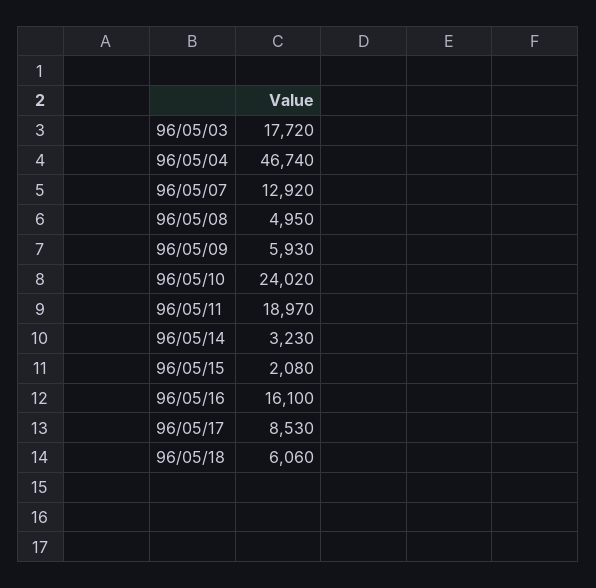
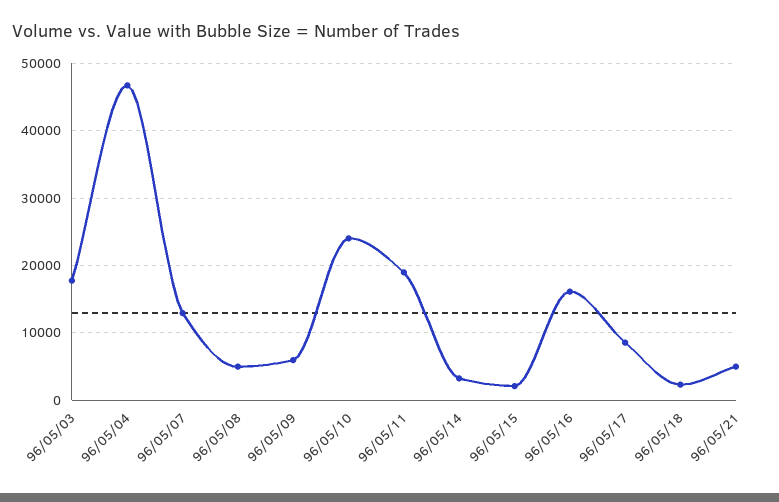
96/05/18: 6060 -> 2000
96/05/21: none -> 5000

